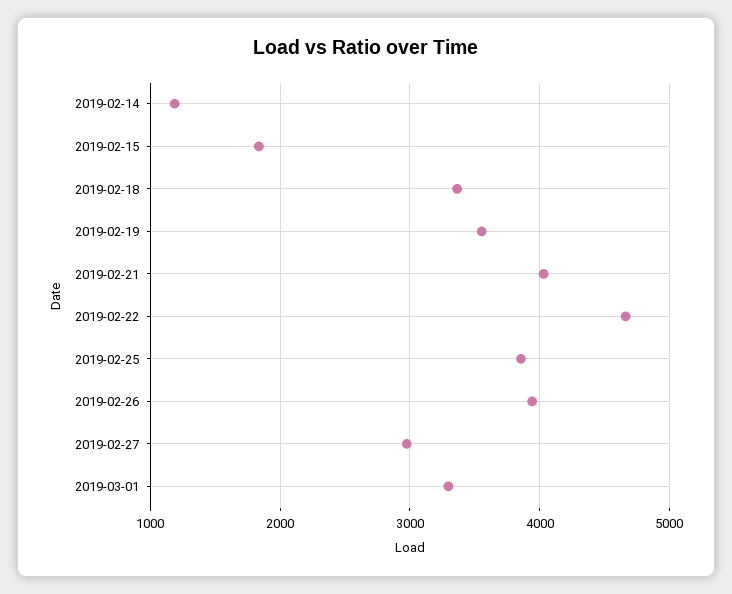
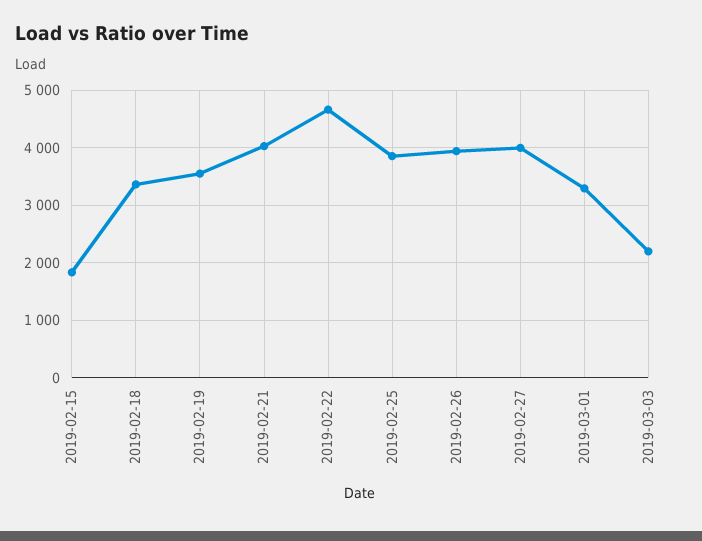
2019-02-14: 1200 -> none
2019-02-27: 3000 -> 4000
2019-03-03: none -> 2200

